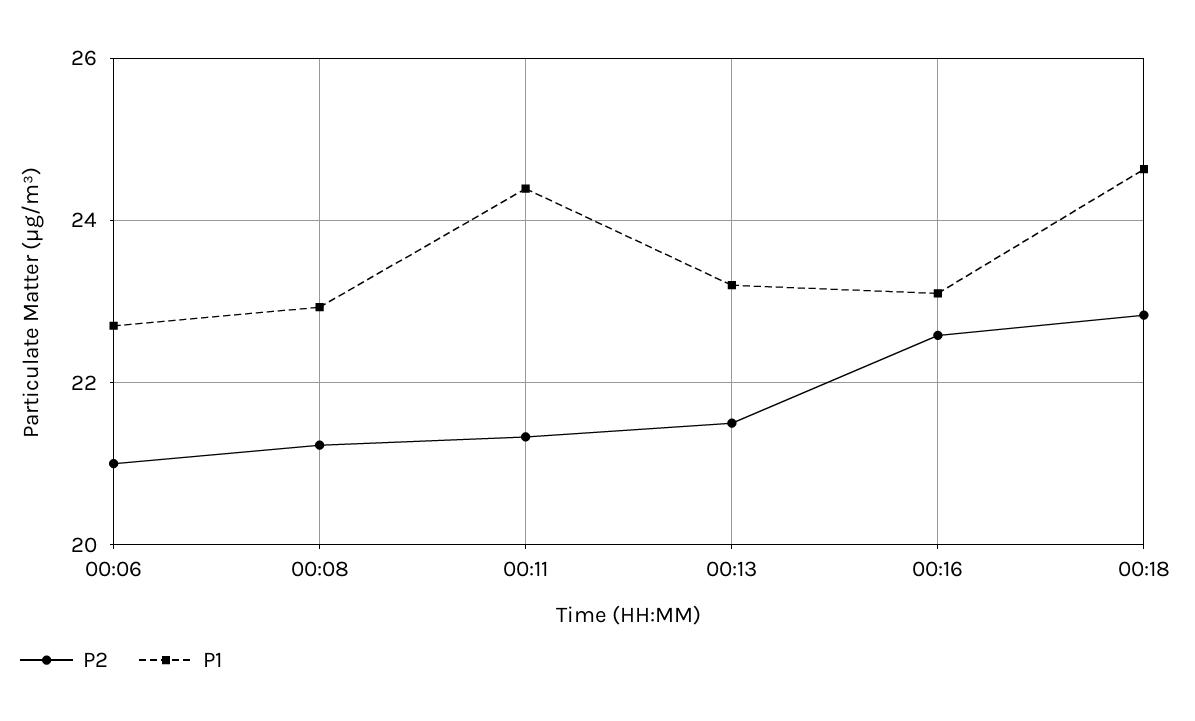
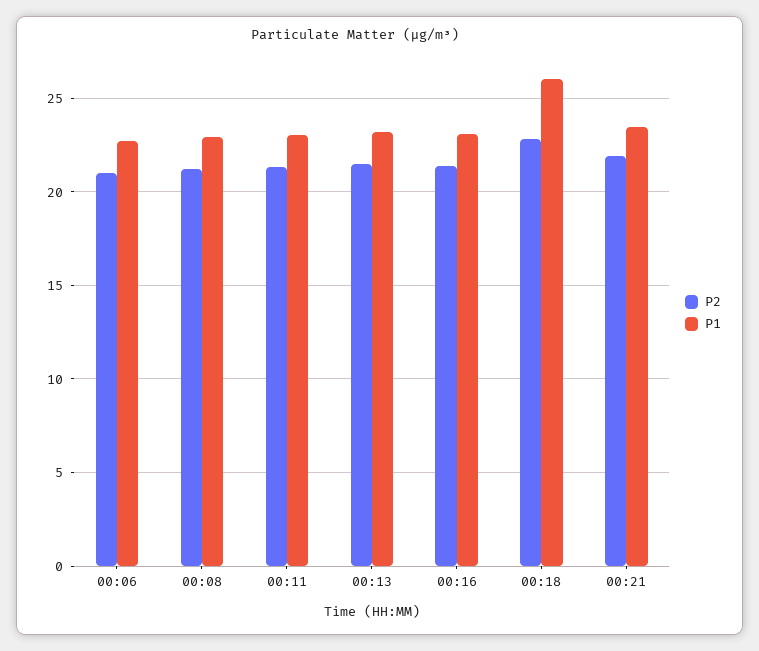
P1, 00:11: 24.4 -> 23
P2, 00:16: 22.6 -> 21.5
P1, 00:18: 24.6 -> 26
P2, 00:21: none -> 22
P1, 00:21: none -> 23.5

